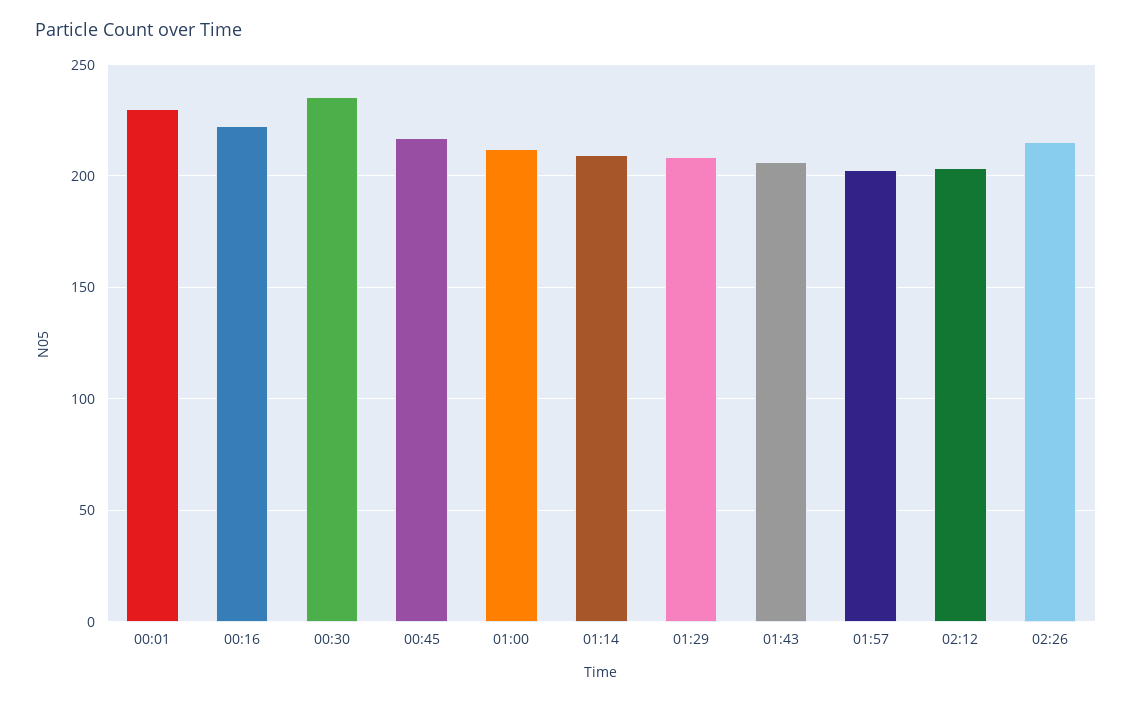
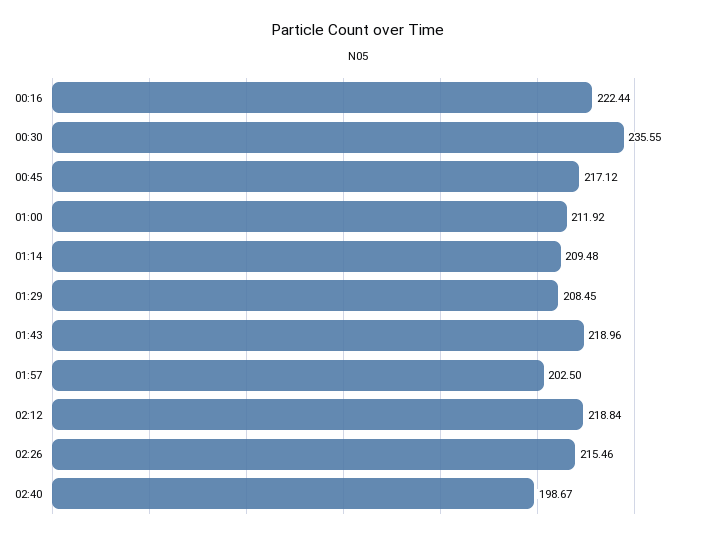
00:01: 230 -> none
01:43: 205 -> 218.96
02:12: 205 -> 218.84
02:40: none -> 198.67

